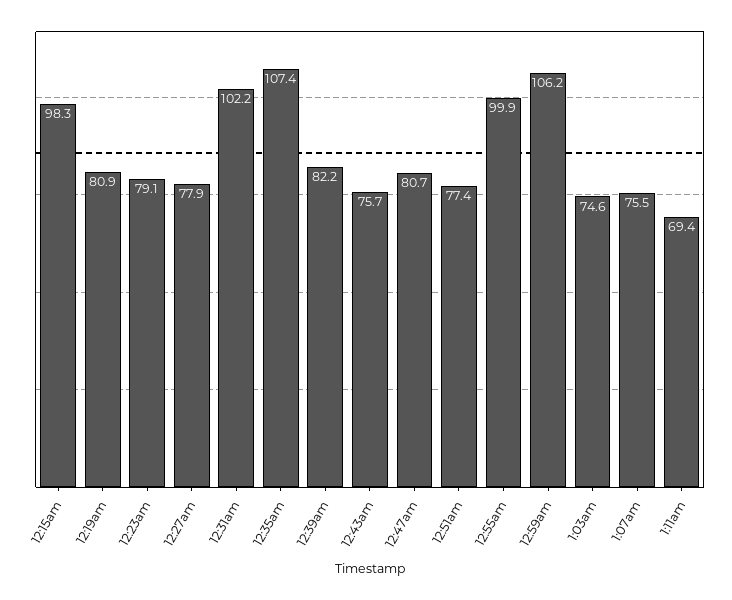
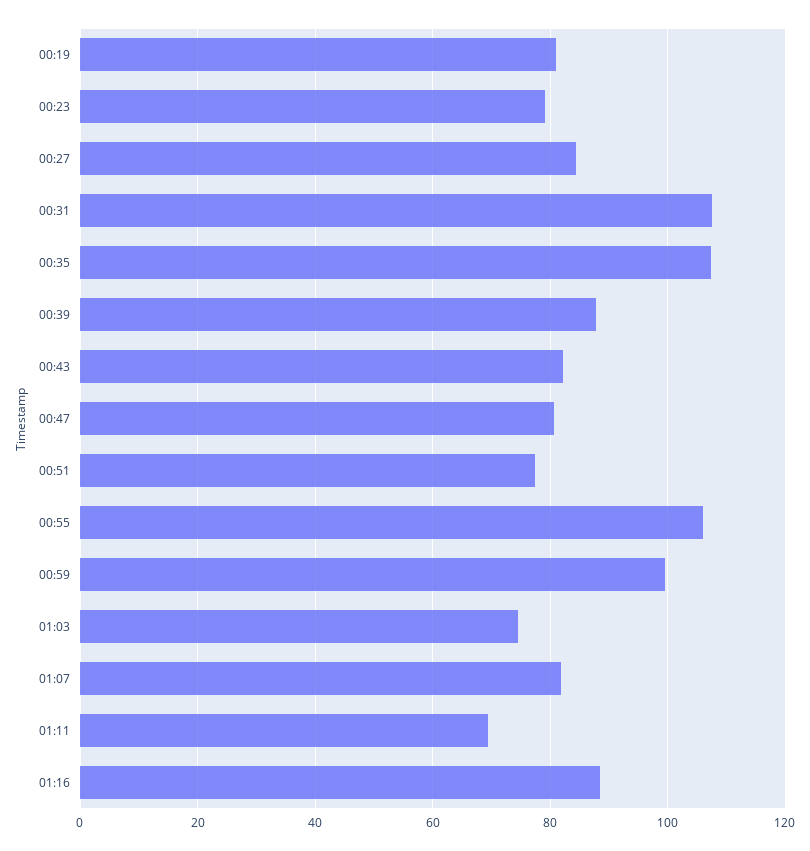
12:15am: 98.3 -> none
12:27am: 77.9 -> 84
12:31am: 102.2 -> 108
12:39am: 82.2 -> 88
12:43am: 75.7 -> 82
12:55am: 99.9 -> 106
12:59am: 106.2 -> 100
1:07am: 75.5 -> 82
01:16: none -> 88

